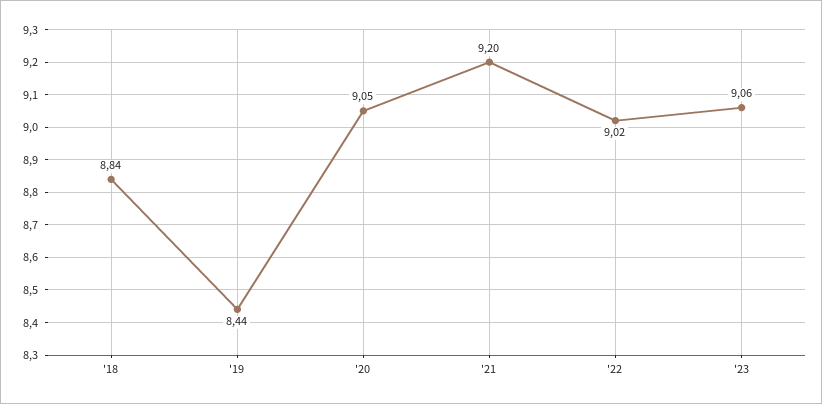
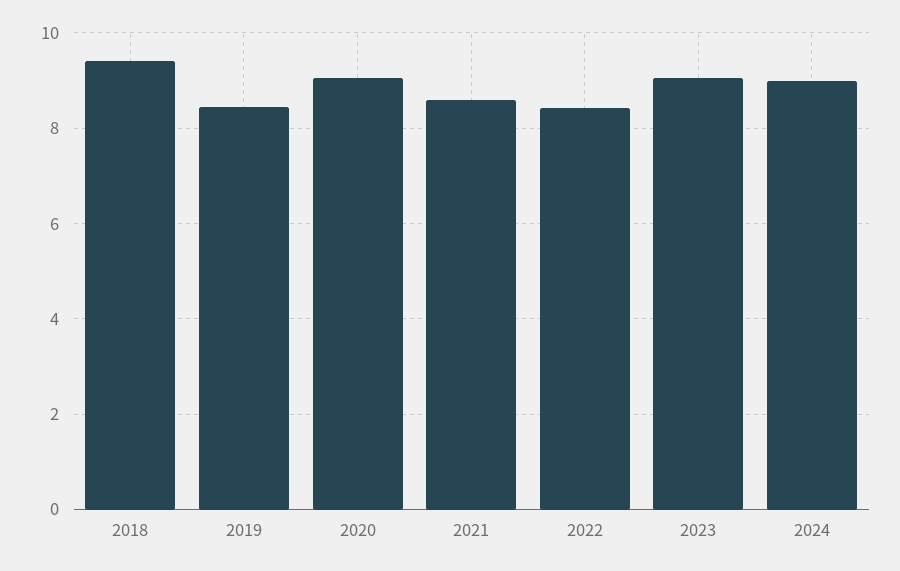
'18: 8.84 -> 9.4
'21: 9.2 -> 8.6
'22: 9.02 -> 8.4
2024: none -> 9

